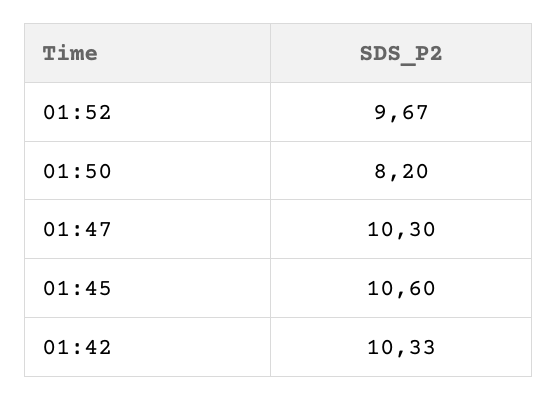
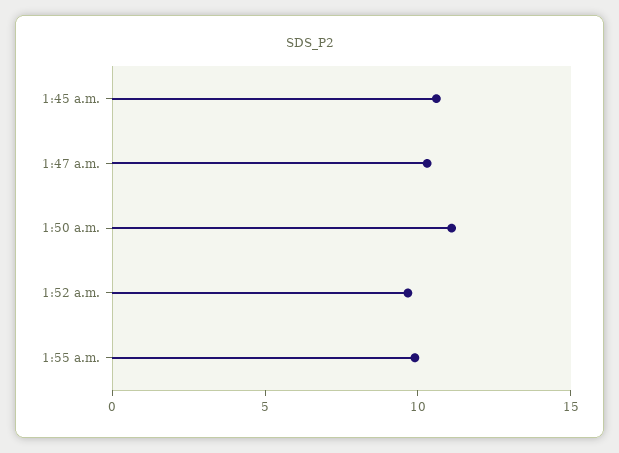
01:50: 8.2 -> 11
01:42: 10.33 -> none
1:55 a.m.: none -> 10

